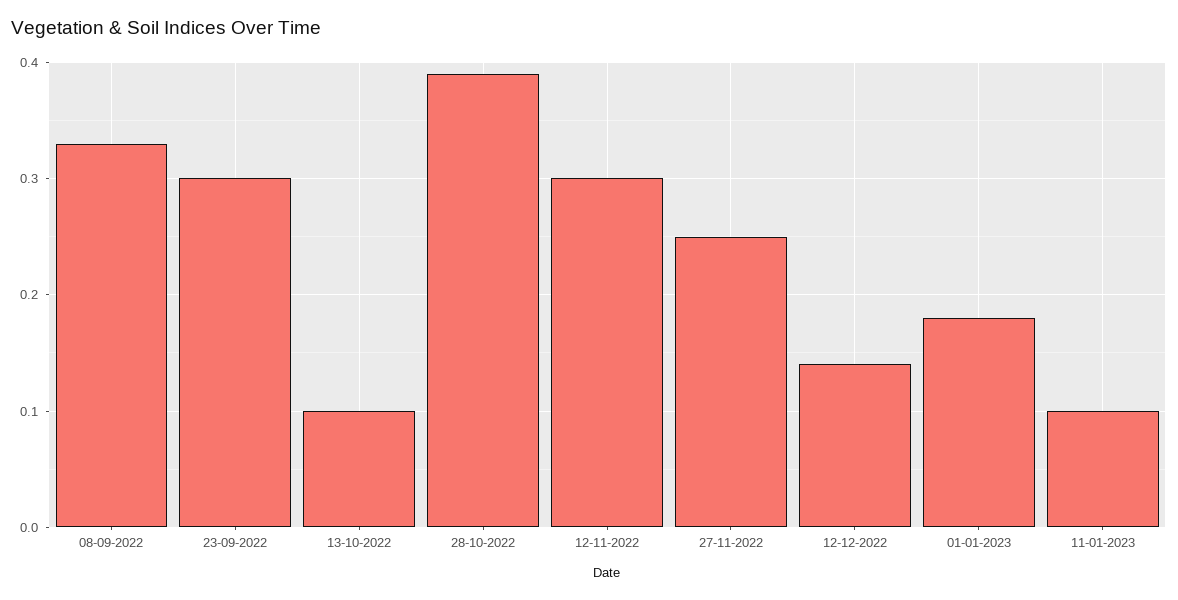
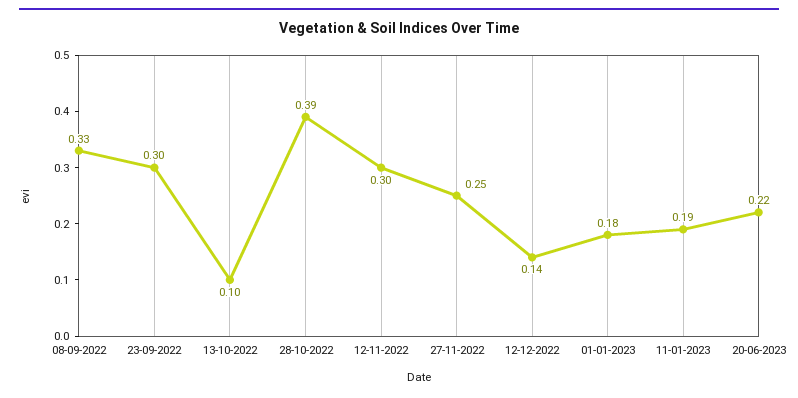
11-01-2023: 0.1 -> 0.19
20-06-2023: none -> 0.22

